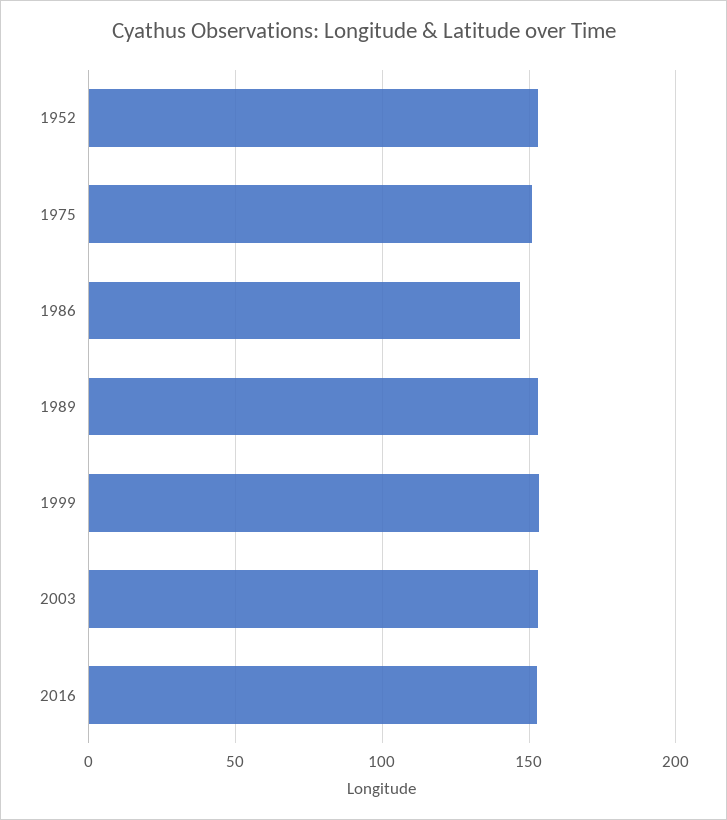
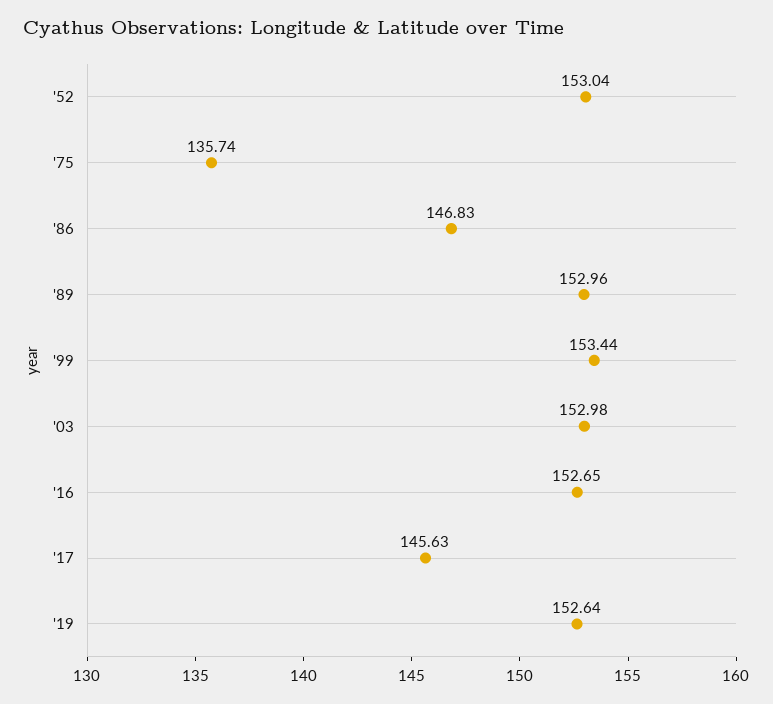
1975: 150 -> 135.74
'17: none -> 145.63
'19: none -> 152.64

